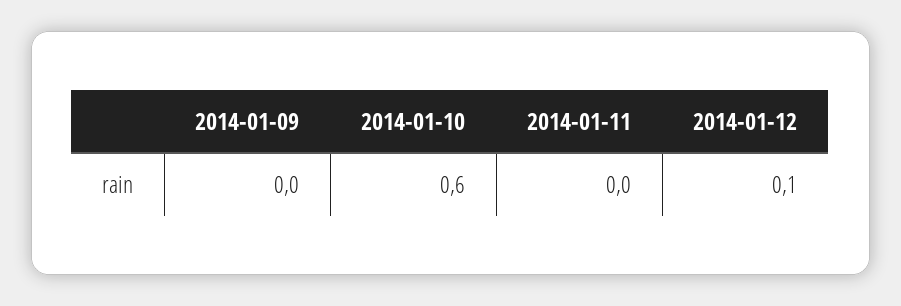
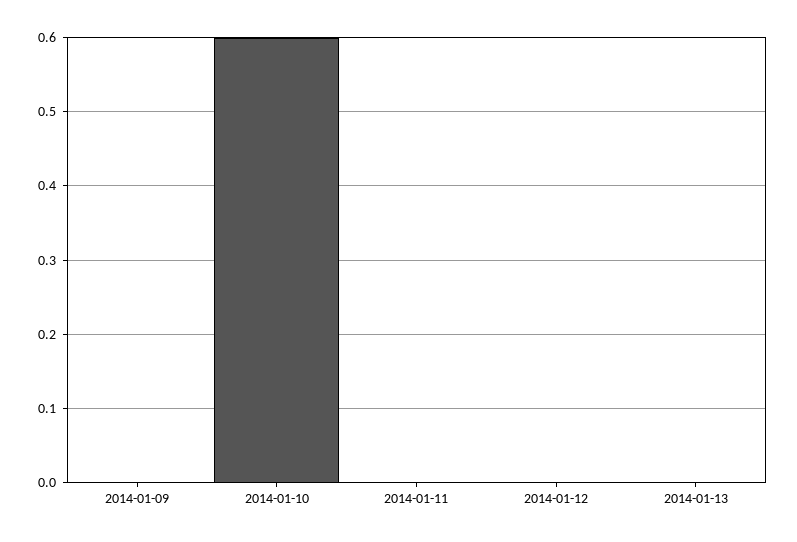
2014-01-12: 0.1 -> 0
2014-01-13: none -> 0

